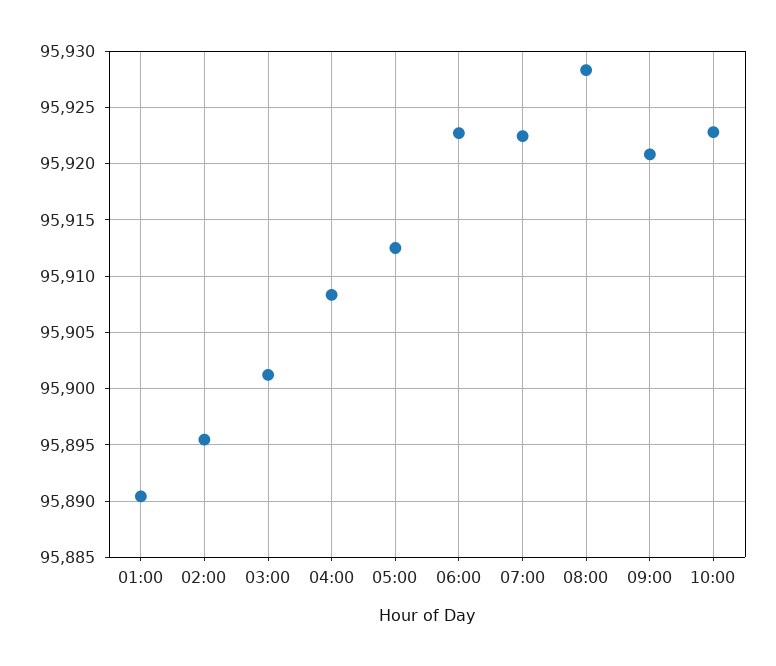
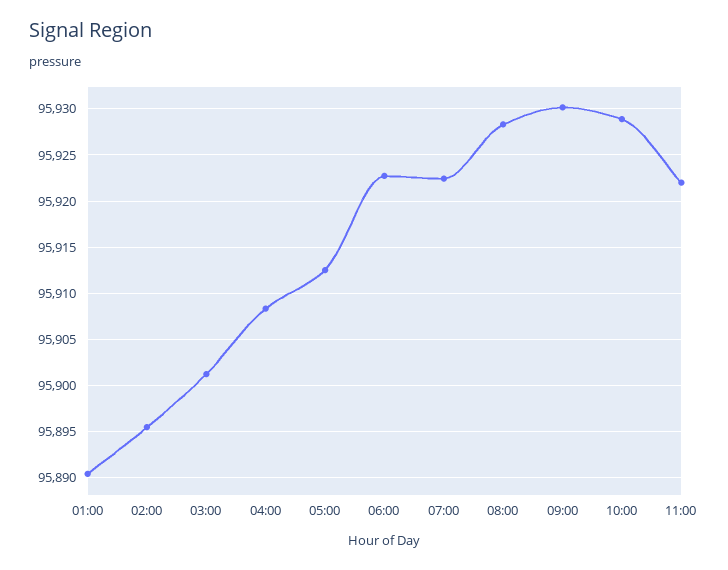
09:00: 95921 -> 95930
10:00: 95923 -> 95929
11:00: none -> 95922

